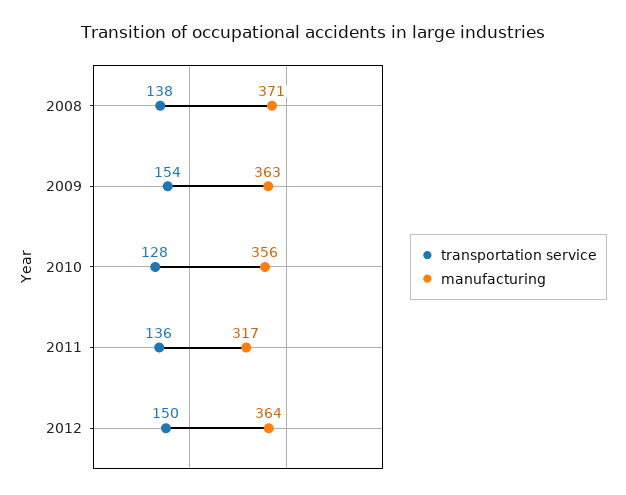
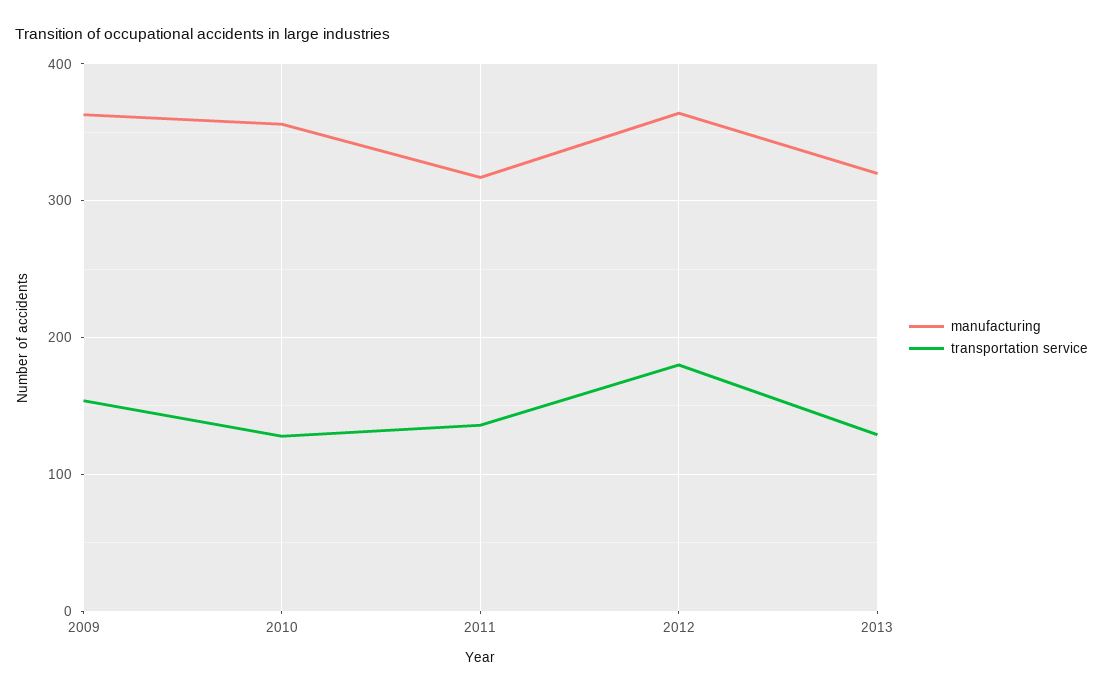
transportation service, 2008: 138 -> none
manufacturing, 2008: 371 -> none
transportation service, 2012: 150 -> 180
manufacturing, 2013: none -> 320
transportation service, 2013: none -> 130

